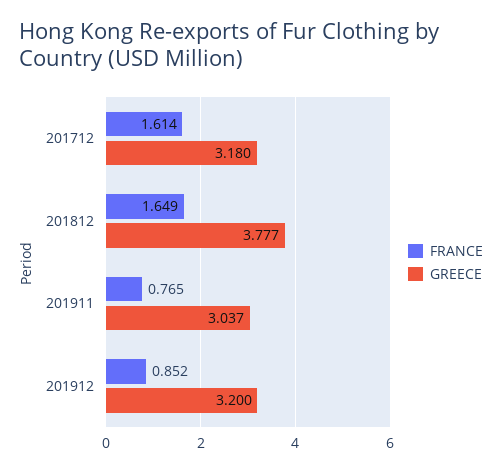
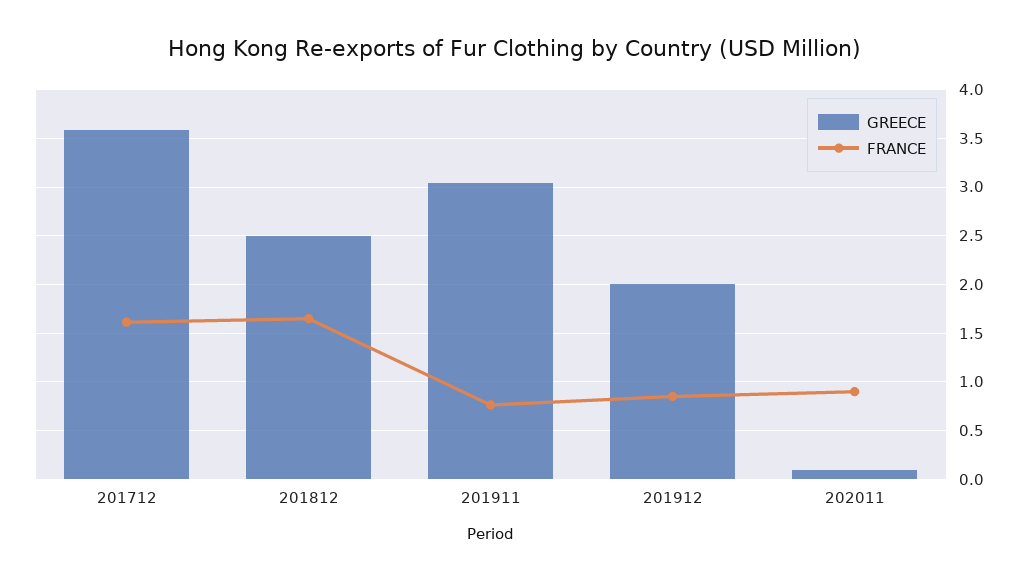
GREECE, 201712: 3.18 -> 3.6
GREECE, 201812: 3.777 -> 2.5
GREECE, 201912: 3.2 -> 2
GREECE, 202011: none -> 0.1
FRANCE, 202011: none -> 0.9

